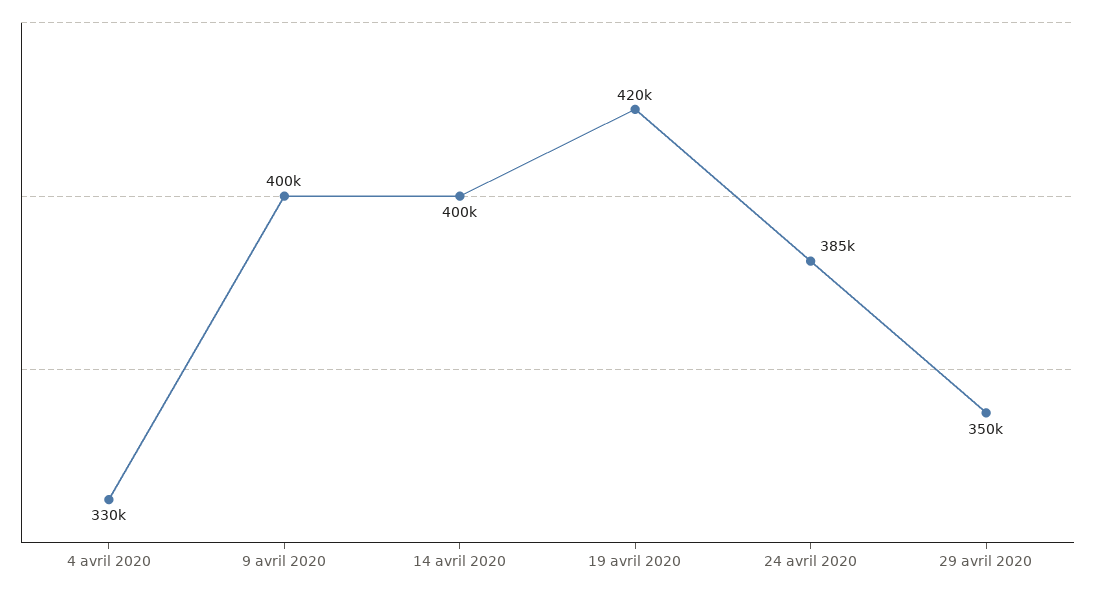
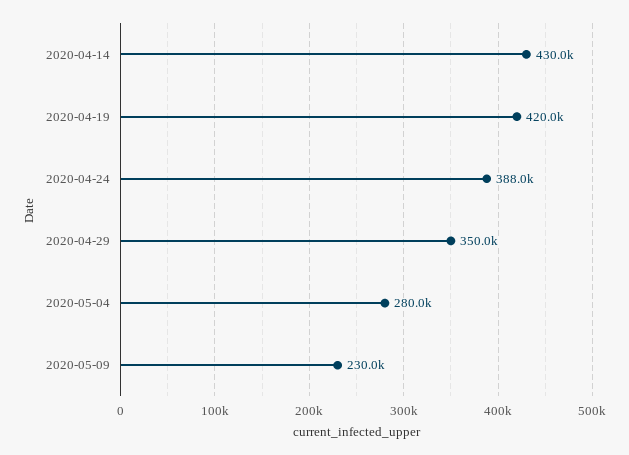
4 avril 2020: 330000 -> none
9 avril 2020: 400000 -> none
14 avril 2020: 400000 -> 430000
24 avril 2020: 385000 -> 388000
2020-05-04: none -> 280000
2020-05-09: none -> 230000

